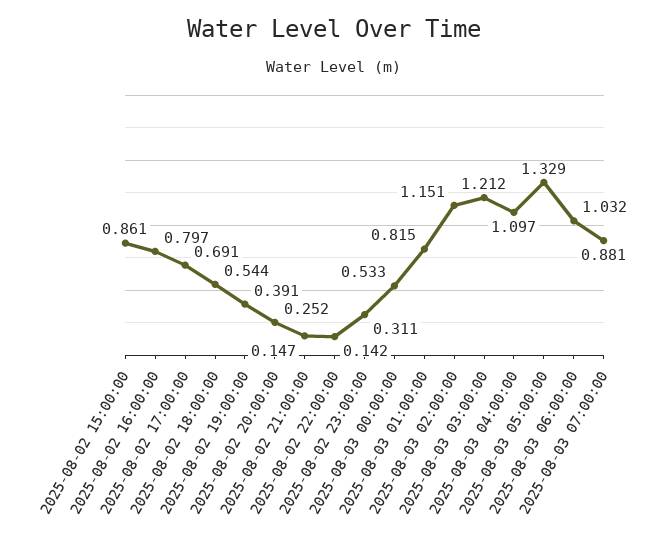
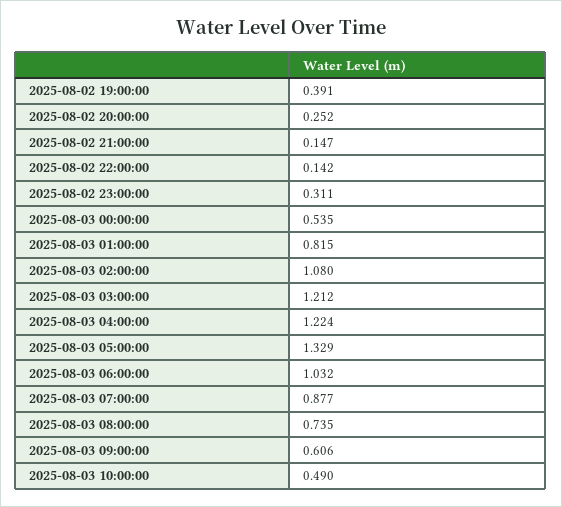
2025-08-02 15:00:00: 0.861 -> none
2025-08-02 16:00:00: 0.797 -> none
2025-08-02 17:00:00: 0.691 -> none
2025-08-02 18:00:00: 0.544 -> none
2025-08-03 00:00:00: 0.533 -> 0.535
2025-08-03 02:00:00: 1.151 -> 1.08
2025-08-03 04:00:00: 1.097 -> 1.224
2025-08-03 07:00:00: 0.881 -> 0.877
2025-08-03 08:00:00: none -> 0.735
2025-08-03 09:00:00: none -> 0.606
2025-08-03 10:00:00: none -> 0.49

